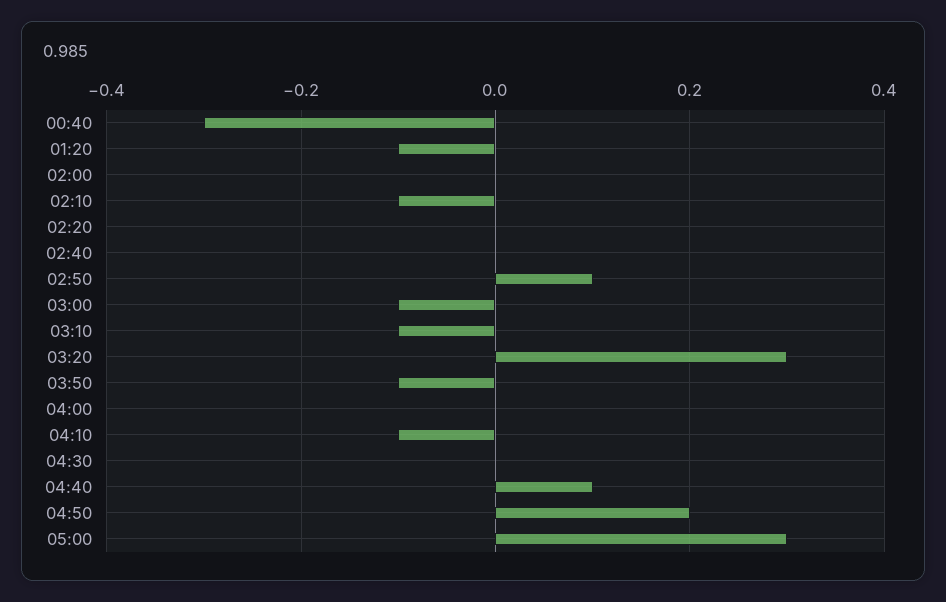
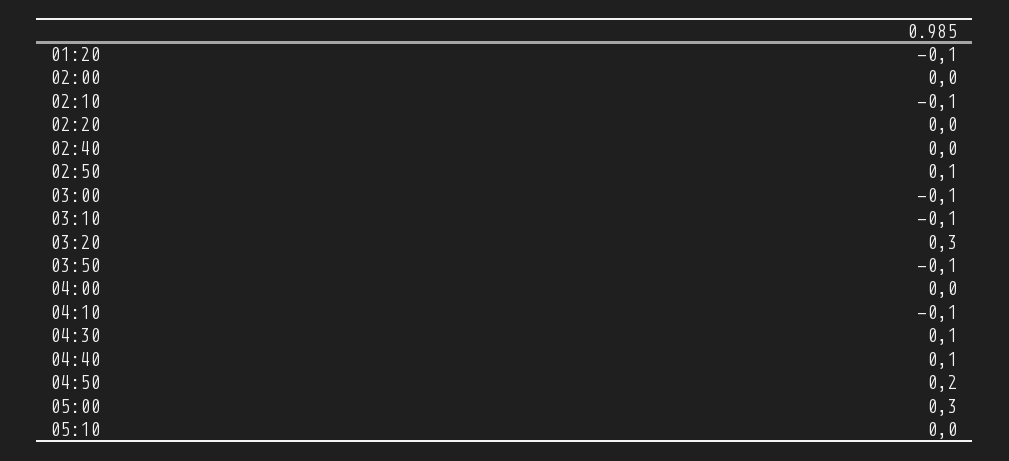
00:40: -0.3 -> none
04:30: 0 -> 0.1
05:10: none -> 0

